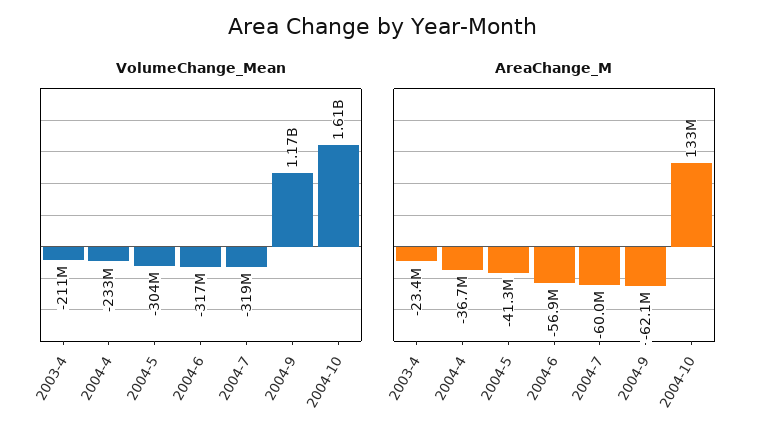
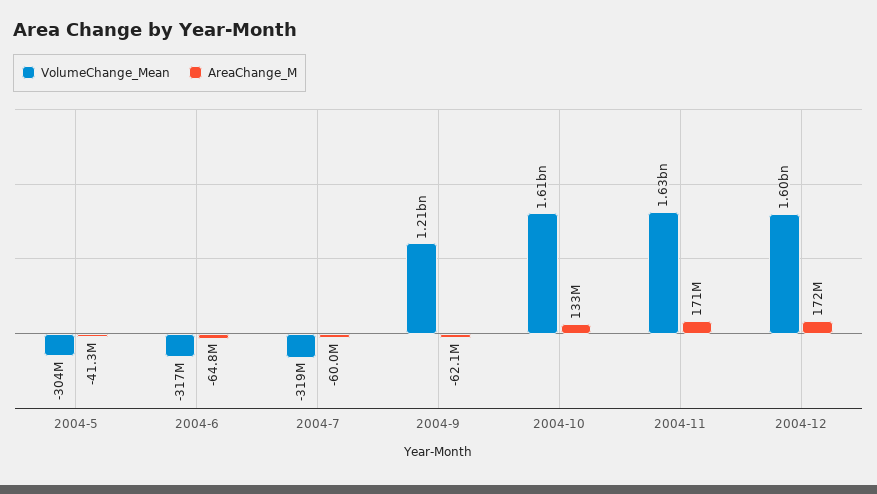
VolumeChange_Mean, 2003-4: -211000000 -> none
VolumeChange_Mean, 2004-4: -233000000 -> none
VolumeChange_Mean, 2004-9: 1170000000 -> 1210000000
AreaChange_M, 2003-4: -23400000 -> none
AreaChange_M, 2004-4: -36700000 -> none
AreaChange_M, 2004-6: -56900000 -> -64800000
VolumeChange_Mean, 2004-11: none -> 1630000000
AreaChange_M, 2004-11: none -> 171000000
VolumeChange_Mean, 2004-12: none -> 1600000000
AreaChange_M, 2004-12: none -> 172000000

